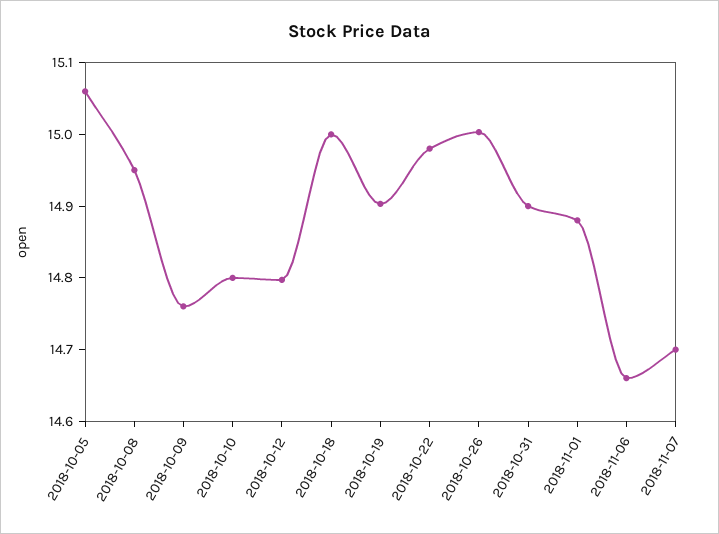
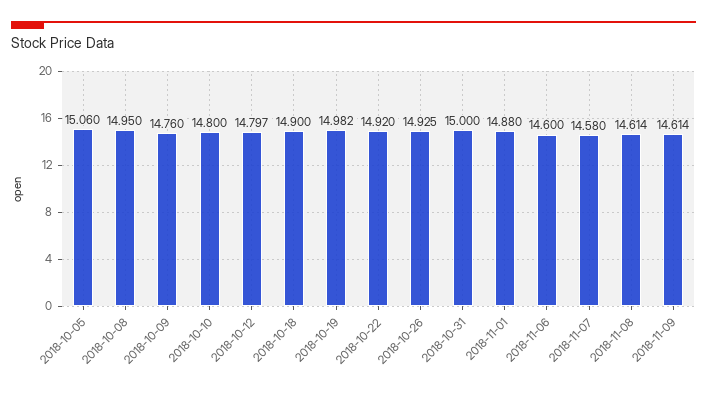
2018-10-18: 15 -> 14.9
2018-10-19: 14.9 -> 14.982
2018-10-22: 14.98 -> 14.92
2018-10-26: 15 -> 14.925
2018-10-31: 14.9 -> 15
2018-11-06: 14.66 -> 14.6
2018-11-07: 14.7 -> 14.58
2018-11-08: none -> 14.614
2018-11-09: none -> 14.614

